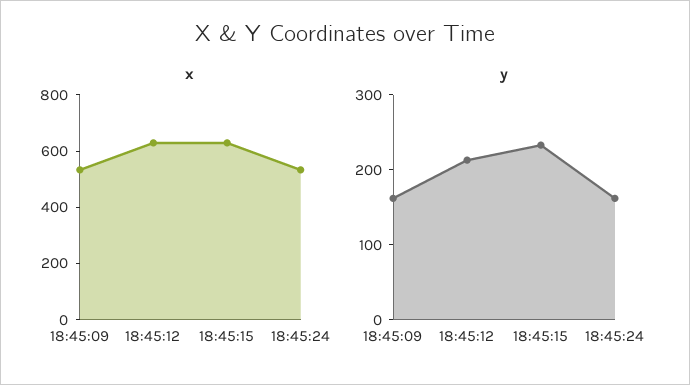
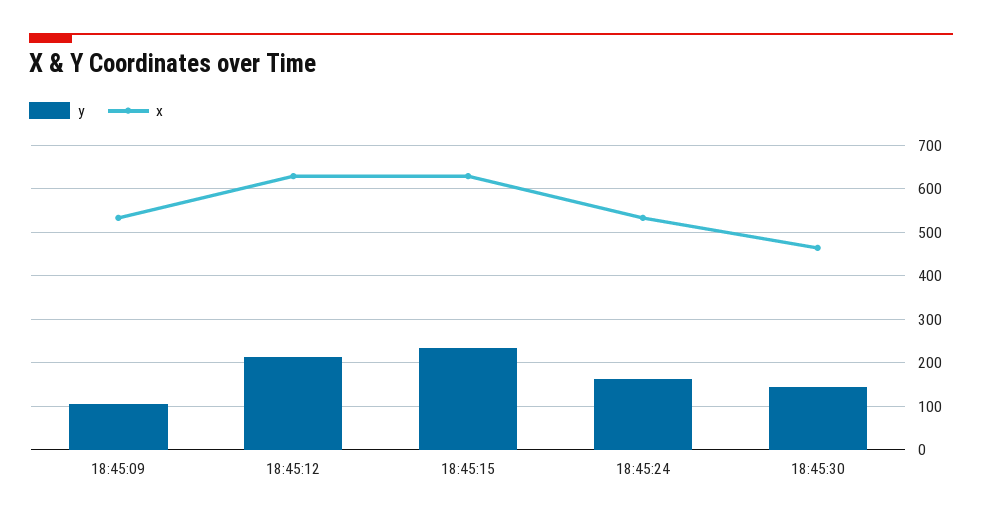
y, 18:45:09: 160 -> 100
y, 18:45:30: none -> 140
x, 18:45:30: none -> 460

